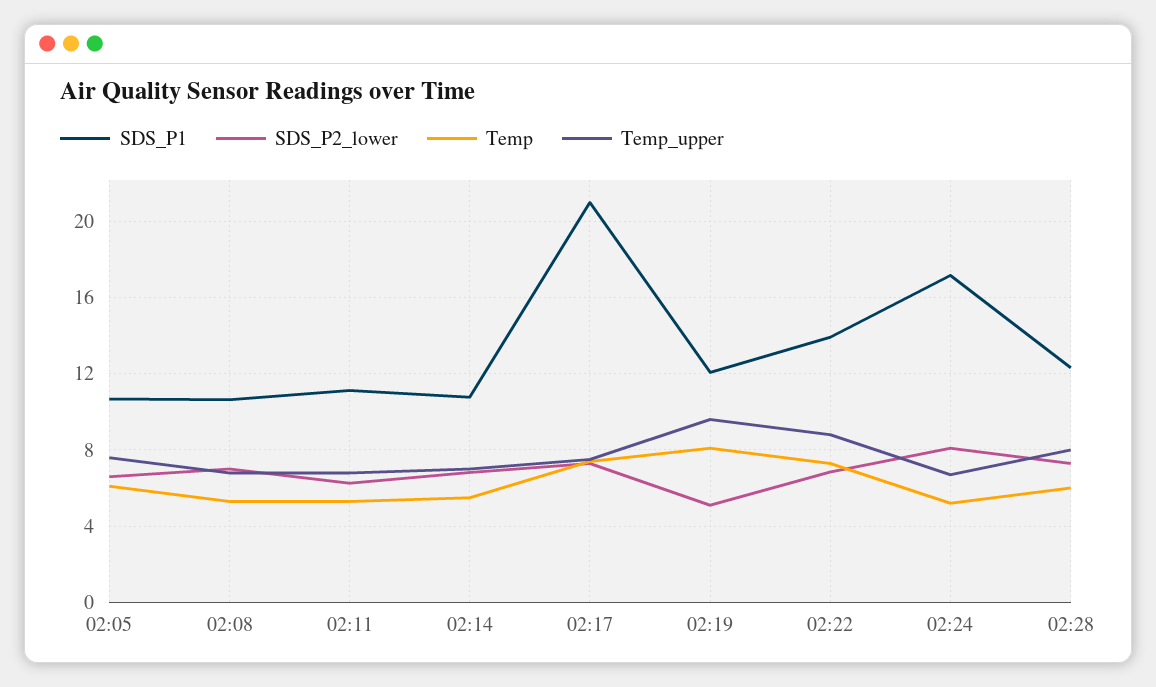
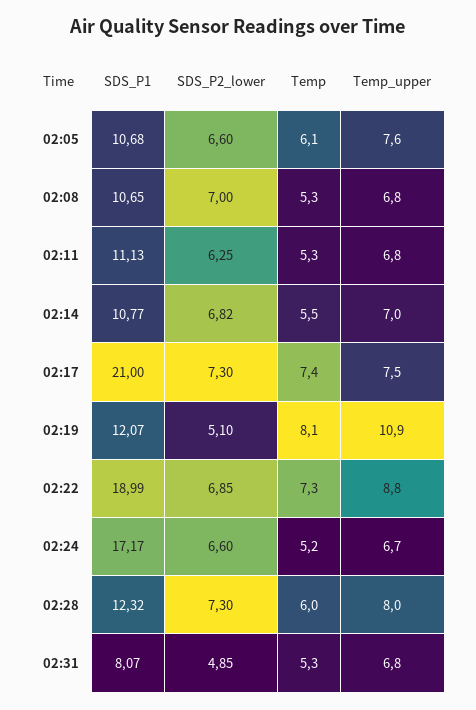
Temp_upper, 02:19: 9.5 -> 10.9
SDS_P1, 02:22: 14 -> 18.99
SDS_P2_lower, 02:24: 8 -> 6.6
SDS_P1, 02:31: none -> 8.07
SDS_P2_lower, 02:31: none -> 4.85
Temp, 02:31: none -> 5.3
Temp_upper, 02:31: none -> 6.8

